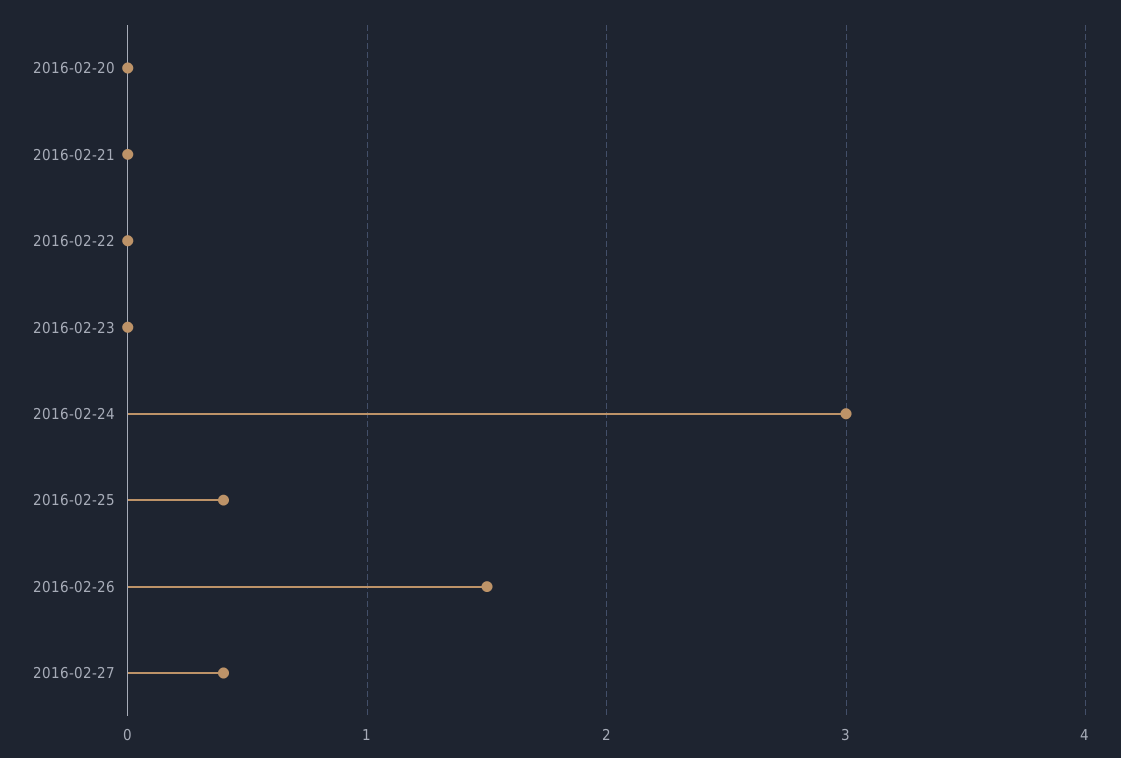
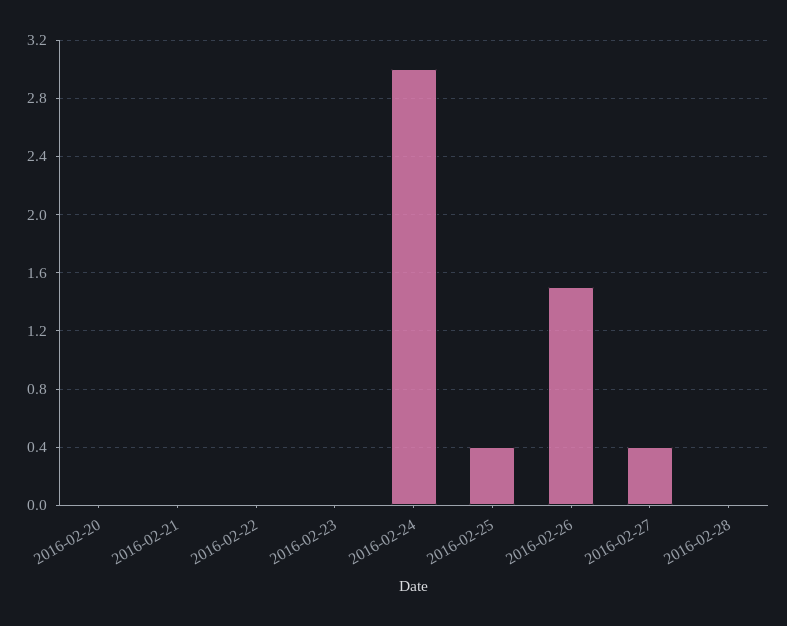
2016-02-28: none -> 0

